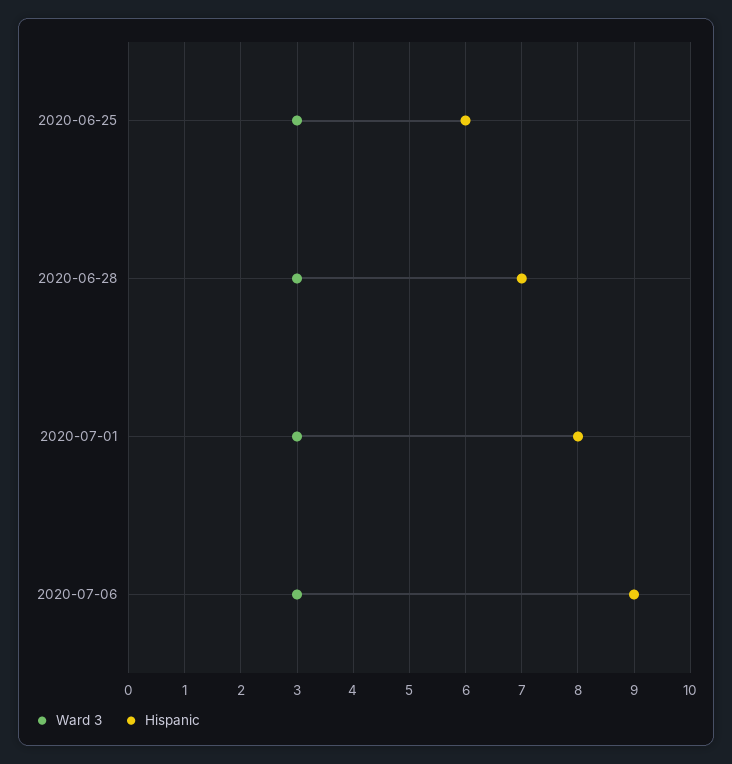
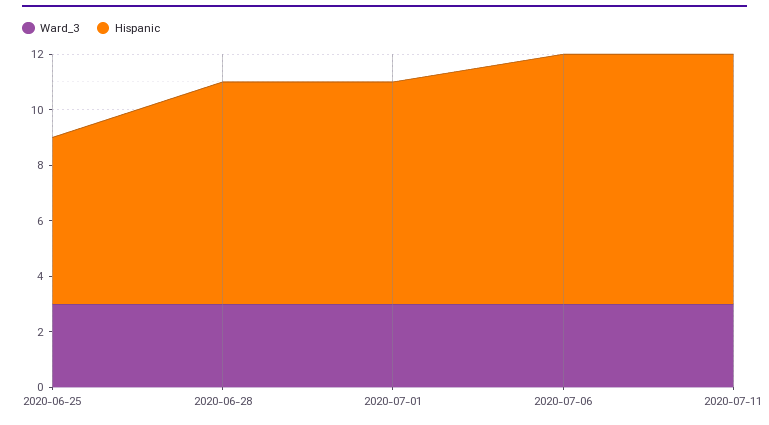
Hispanic, 2020-06-28: 7 -> 8
Ward 3, 2020-07-11: none -> 3
Hispanic, 2020-07-11: none -> 9

